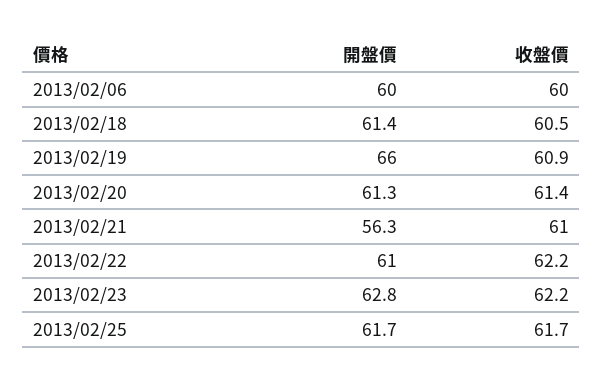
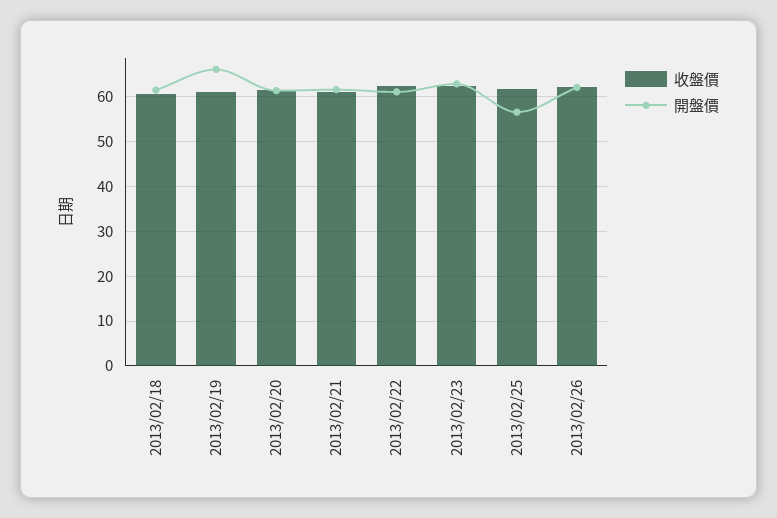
開盤價, 2013/02/06: 60 -> none
收盤價, 2013/02/06: 60 -> none
開盤價, 2013/02/21: 56.3 -> 62
開盤價, 2013/02/25: 61.7 -> 56
收盤價, 2013/02/26: none -> 62
開盤價, 2013/02/26: none -> 62

